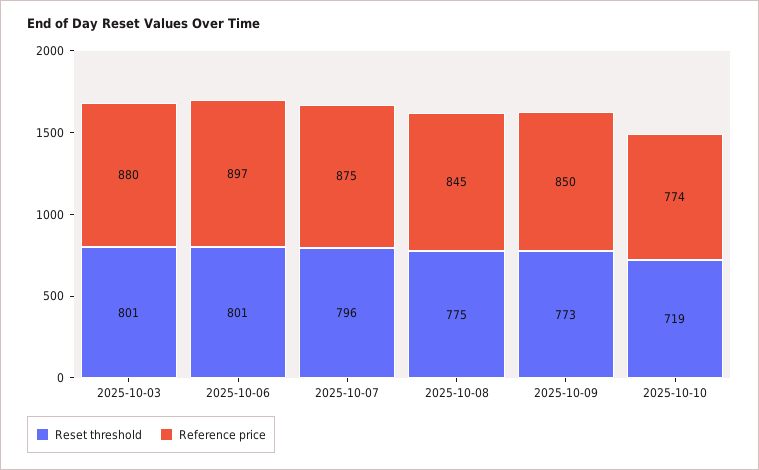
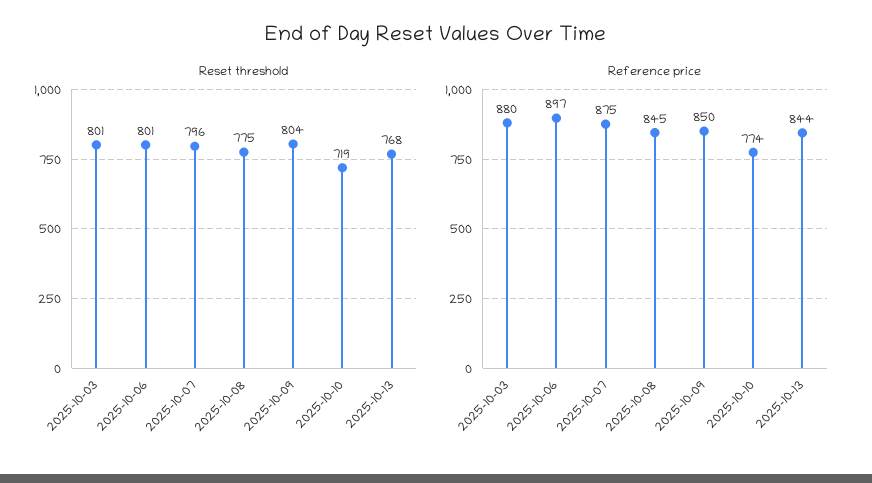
Reset threshold, 2025-10-09: 773 -> 804
Reset threshold, 2025-10-13: none -> 768
Reference price, 2025-10-13: none -> 844

